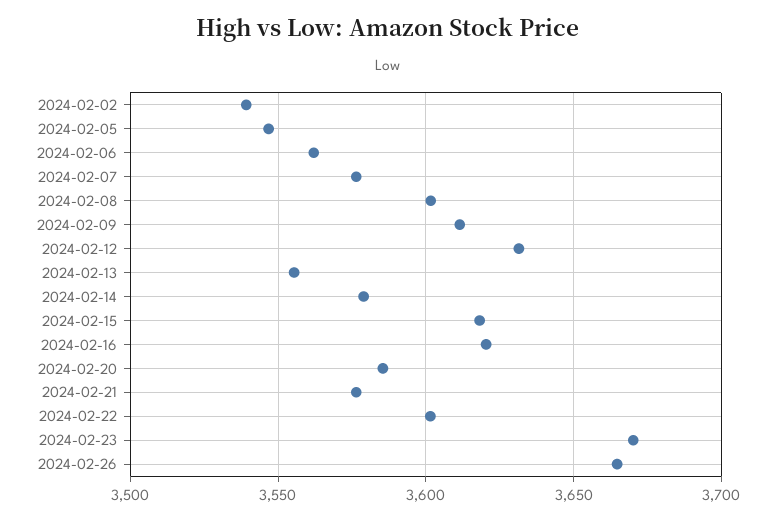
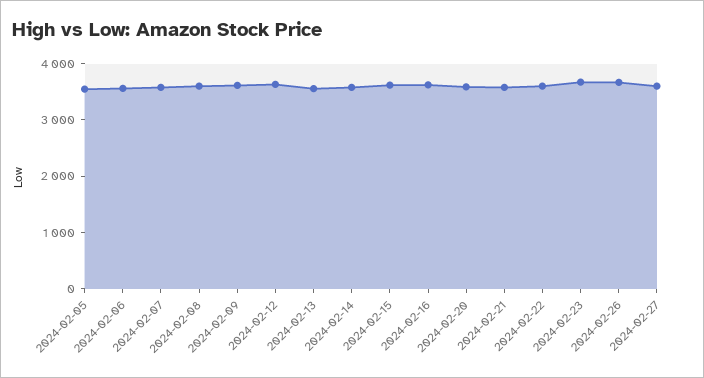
2024-02-02: 3540 -> none
2024-02-27: none -> 3600

